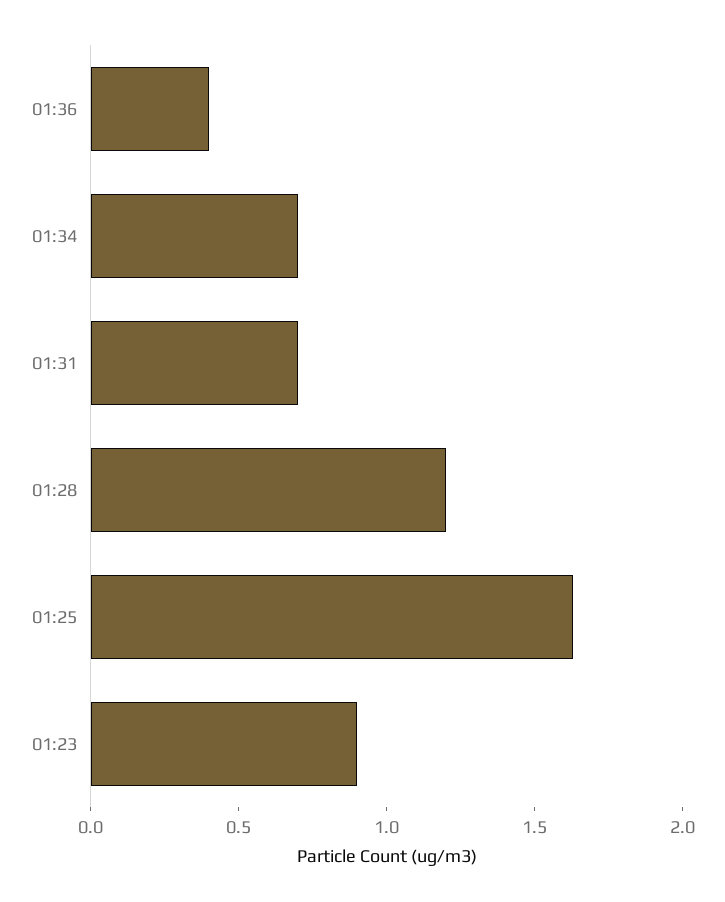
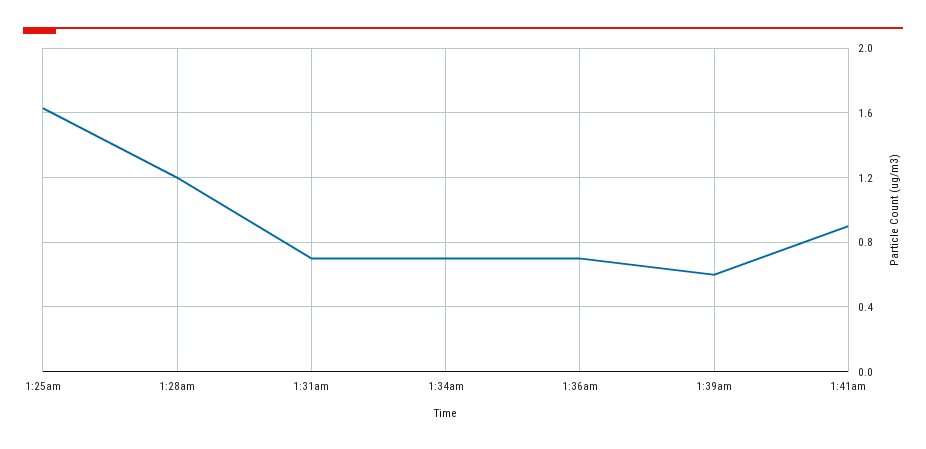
01:36: 0.4 -> 0.7
01:23: 0.9 -> none
1:39am: none -> 0.6
1:41am: none -> 0.9

